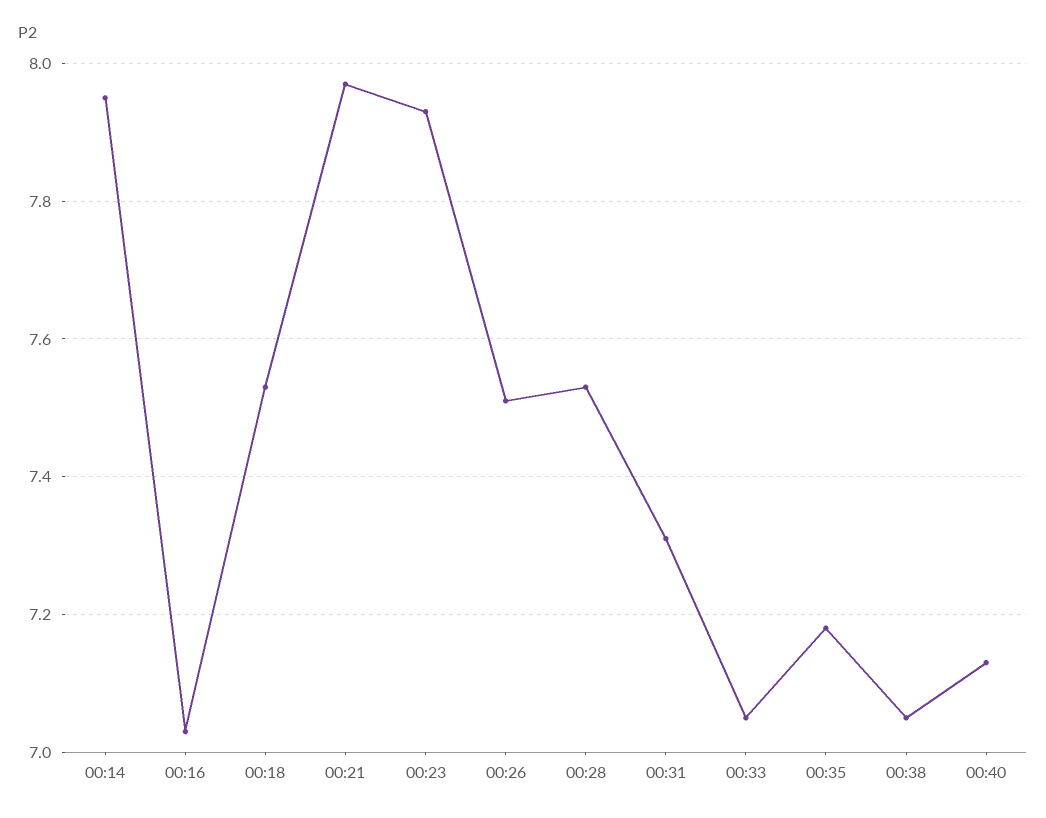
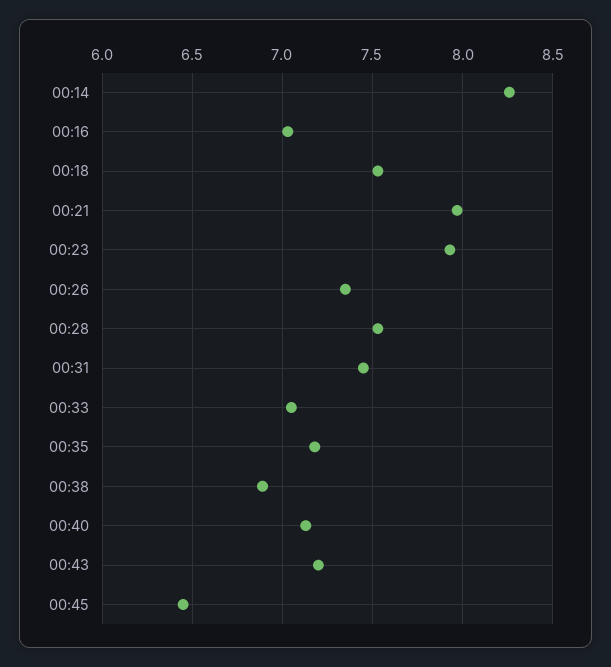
00:14: 7.95 -> 8.25
00:26: 7.5 -> 7.35
00:31: 7.3 -> 7.45
00:38: 7.05 -> 6.9
00:43: none -> 7.2
00:45: none -> 6.45

